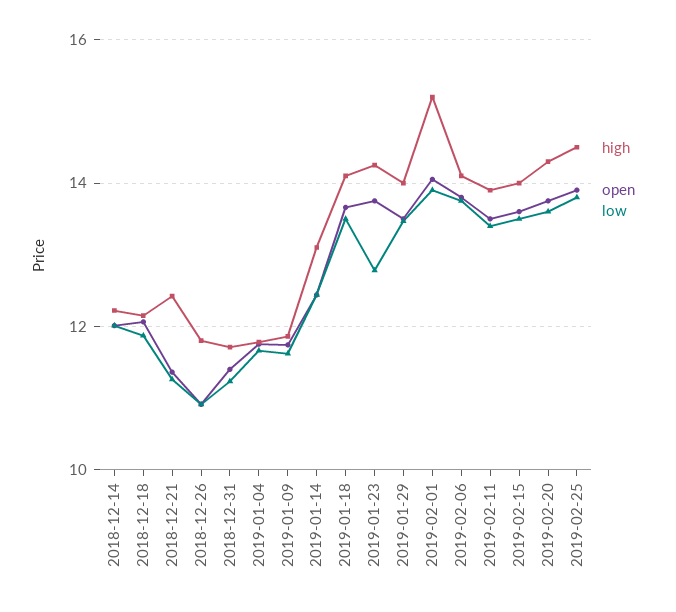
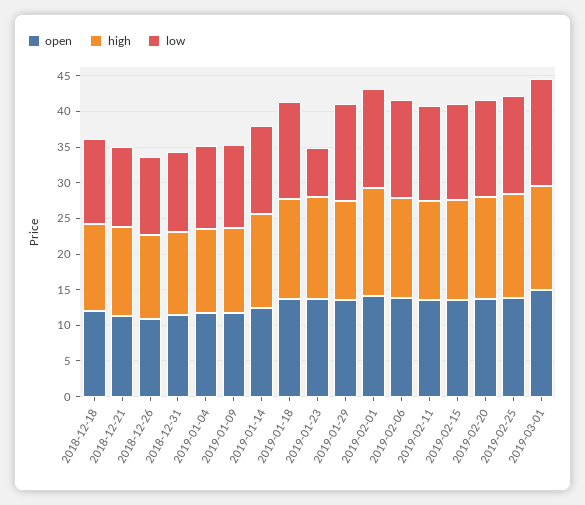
high, 2018-12-14: 12.2 -> none
open, 2018-12-14: 12 -> none
low, 2018-12-14: 12 -> none
low, 2019-01-23: 12.8 -> 7.5
open, 2019-03-01: none -> 15
high, 2019-03-01: none -> 15
low, 2019-03-01: none -> 15

